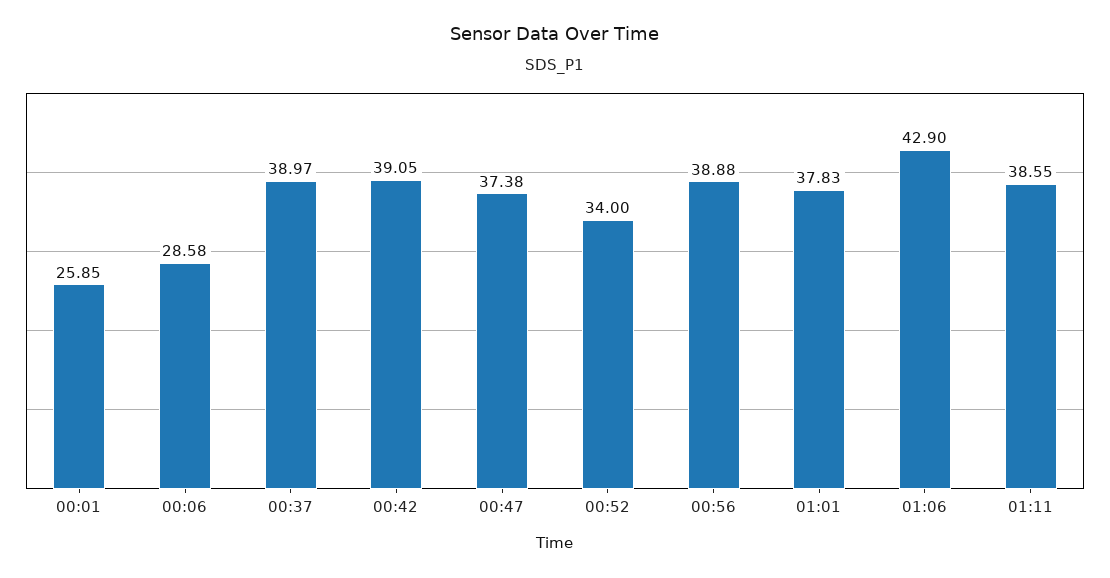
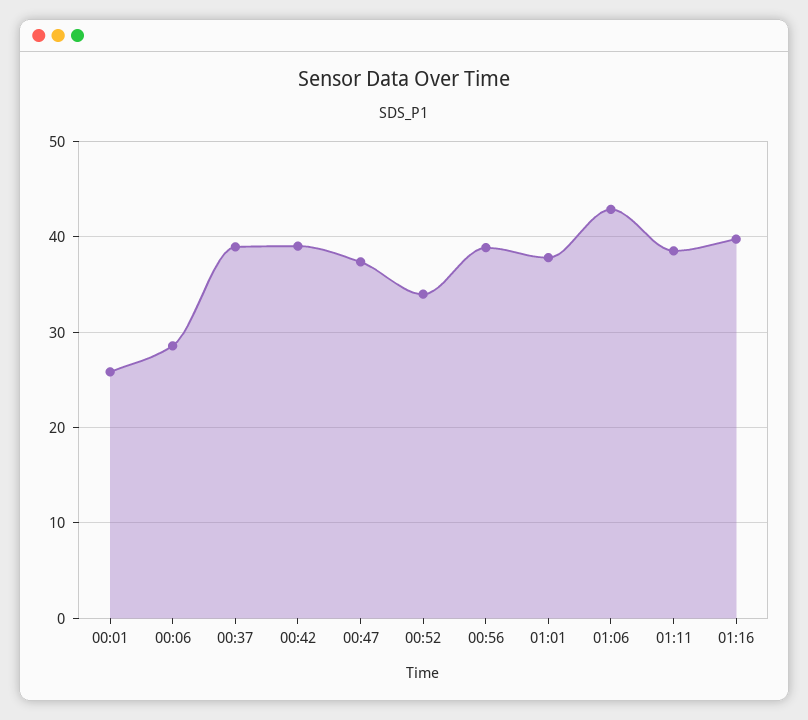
01:16: none -> 40

